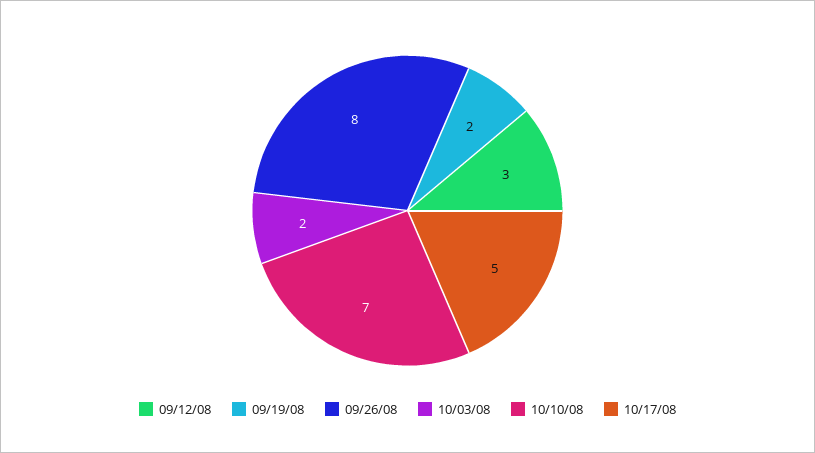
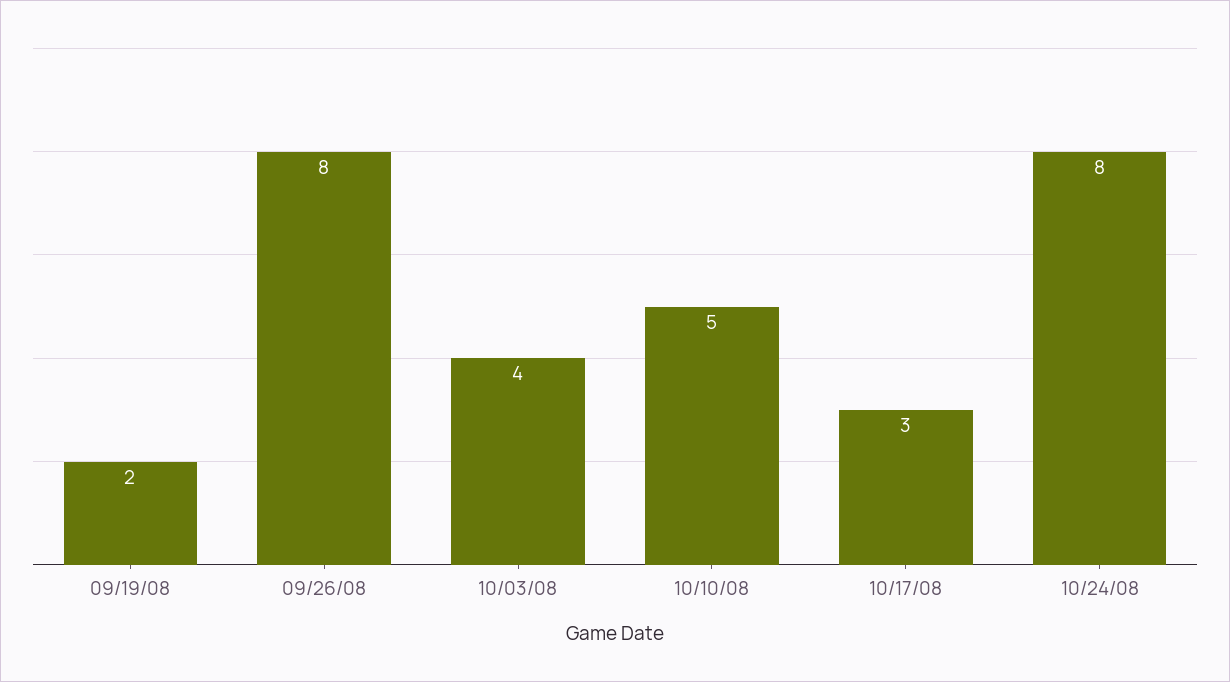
09/12/08: 3 -> none
10/03/08: 2 -> 4
10/10/08: 7 -> 5
10/17/08: 5 -> 3
10/24/08: none -> 8

